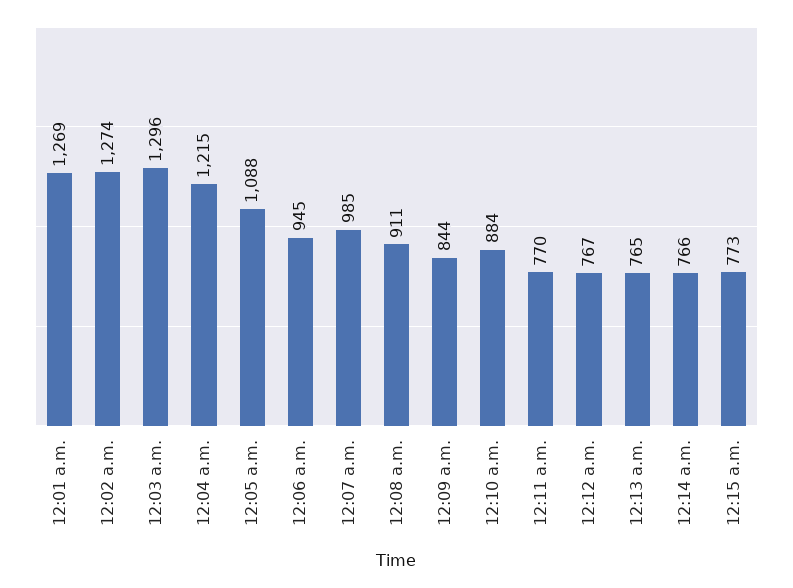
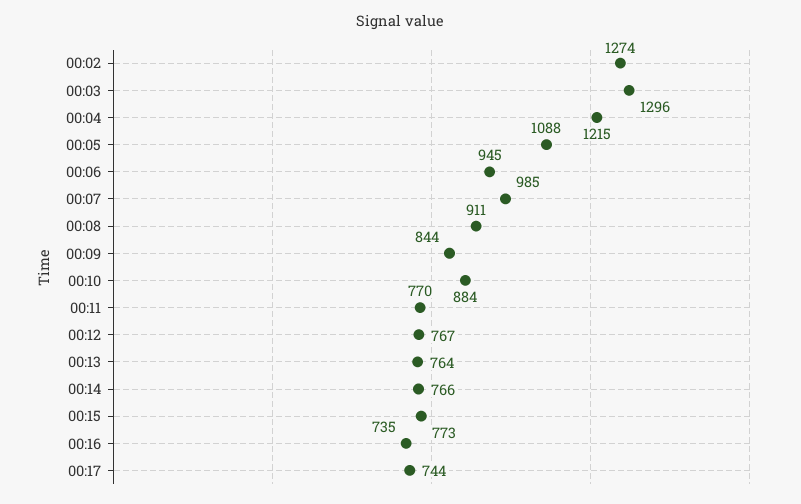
12:01 a.m.: 1269 -> none
12:13 a.m.: 765 -> 764
00:16: none -> 735
00:17: none -> 744

